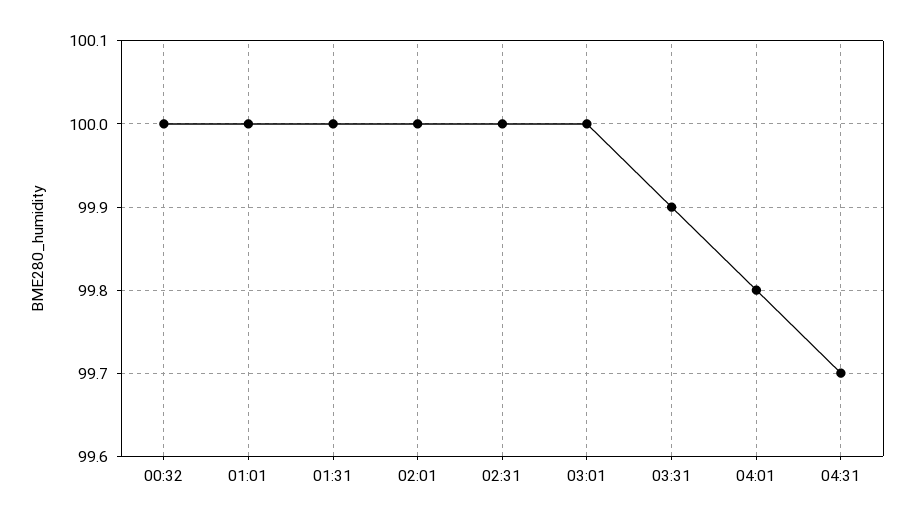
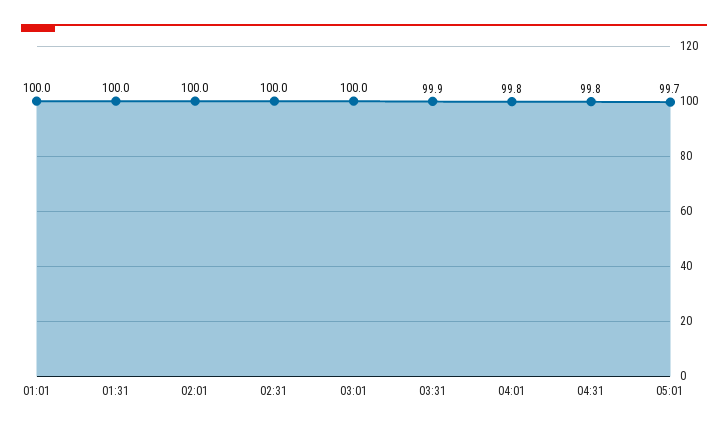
00:32: 100 -> none
04:31: 99.7 -> 99.8
05:01: none -> 99.7

